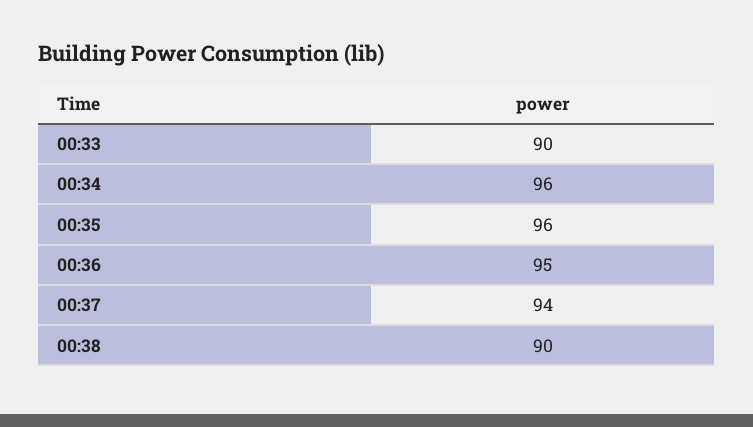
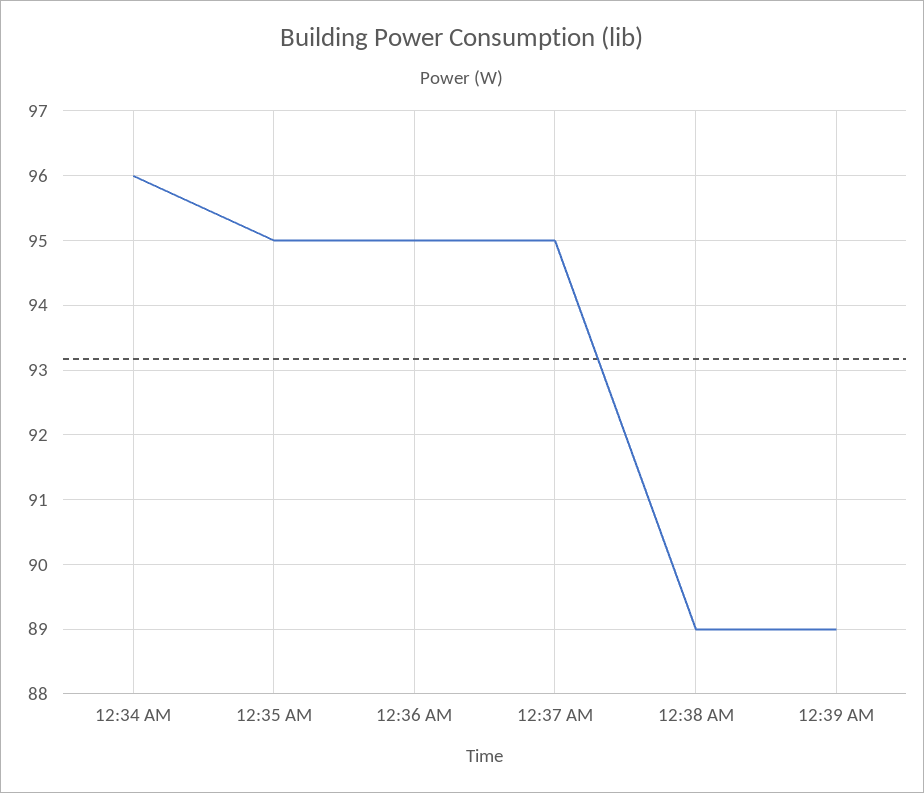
00:33: 90 -> none
00:35: 96 -> 95
00:37: 94 -> 95
00:38: 90 -> 89
12:39 AM: none -> 89

